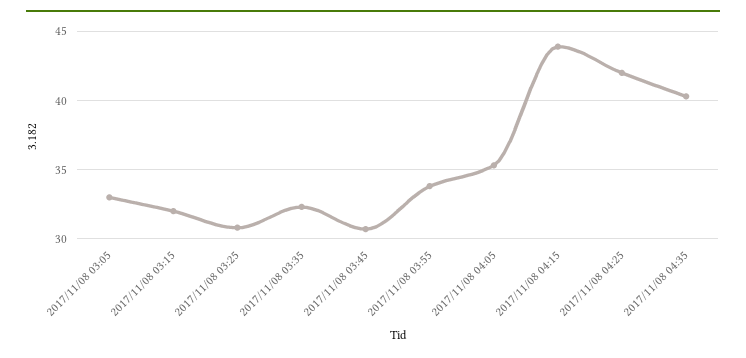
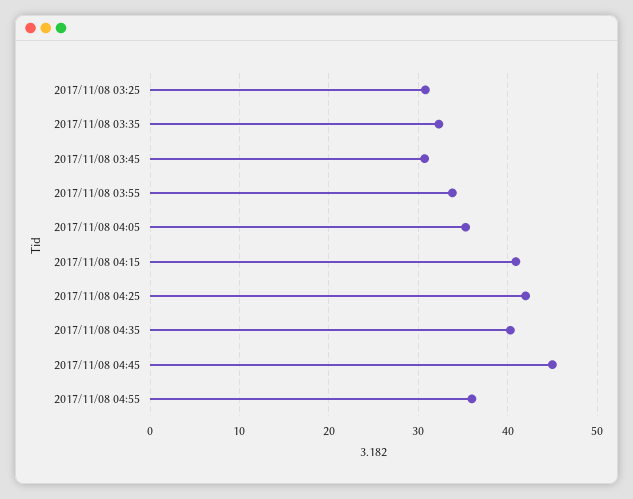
2017/11/08 03:05: 33 -> none
2017/11/08 03:15: 32 -> none
2017/11/08 04:15: 44 -> 41
2017/11/08 04:45: none -> 45
2017/11/08 04:55: none -> 36

